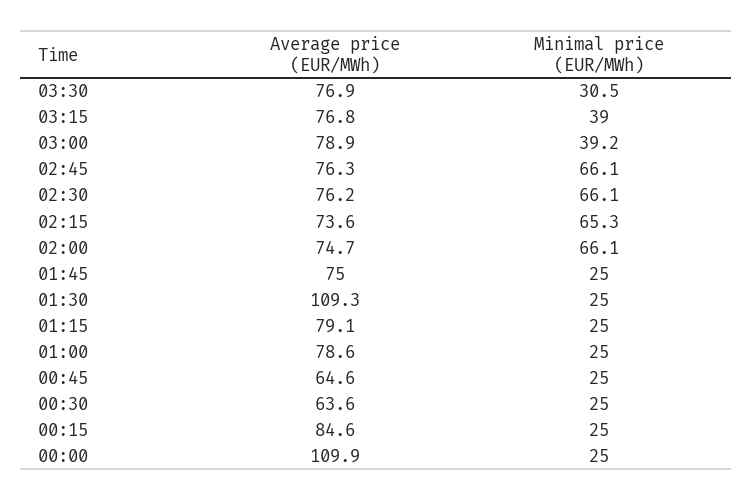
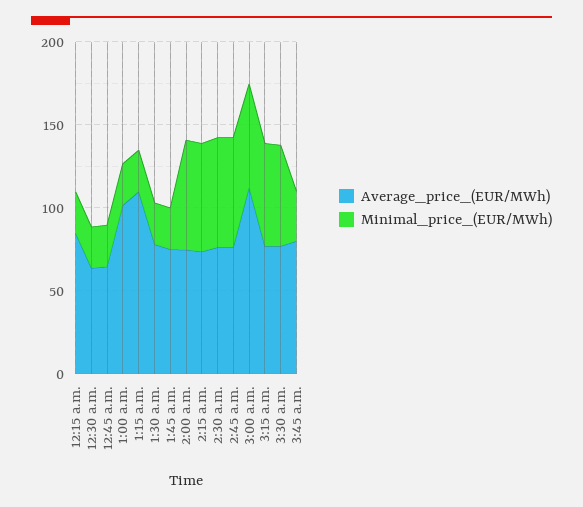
Minimal price (EUR/MWh), 03:30: 30.5 -> 60
Minimal price (EUR/MWh), 03:15: 39 -> 60
Average price (EUR/MWh), 03:00: 78.9 -> 110
Minimal price (EUR/MWh), 03:00: 39.2 -> 60
Average price (EUR/MWh), 01:30: 109.3 -> 80
Average price (EUR/MWh), 01:15: 79.1 -> 110
Average price (EUR/MWh), 01:00: 78.6 -> 100
Average price (EUR/MWh), 00:00: 109.9 -> none
Minimal price (EUR/MWh), 00:00: 25 -> none
Average price (EUR/MWh), 3:45 a.m.: none -> 80
Minimal price (EUR/MWh), 3:45 a.m.: none -> 30

